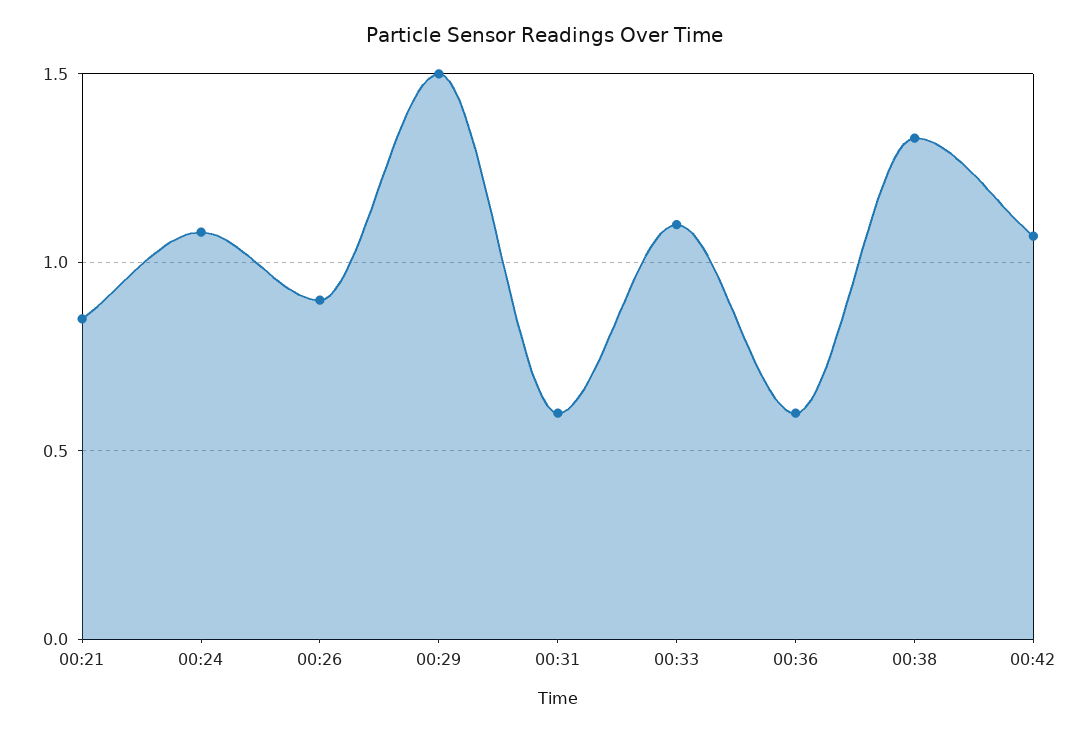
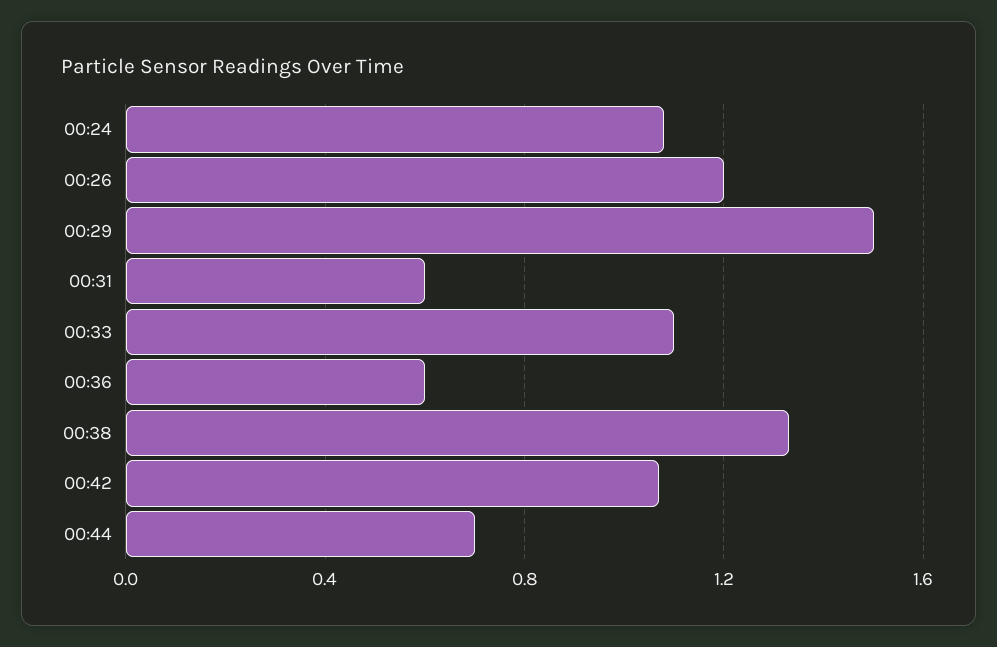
00:21: 0.85 -> none
00:26: 0.9 -> 1.2
00:44: none -> 0.7

